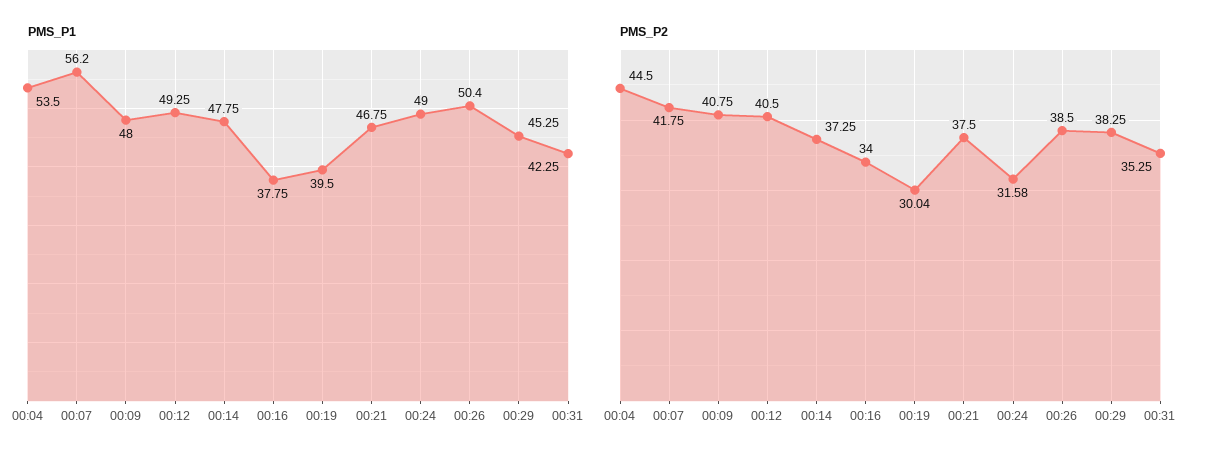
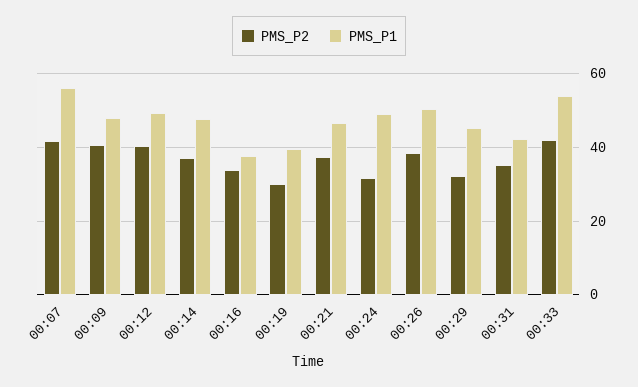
PMS_P1, 00:04: 53.5 -> none
PMS_P2, 00:04: 44.5 -> none
PMS_P2, 00:29: 38.25 -> 32
PMS_P2, 00:33: none -> 42
PMS_P1, 00:33: none -> 54

